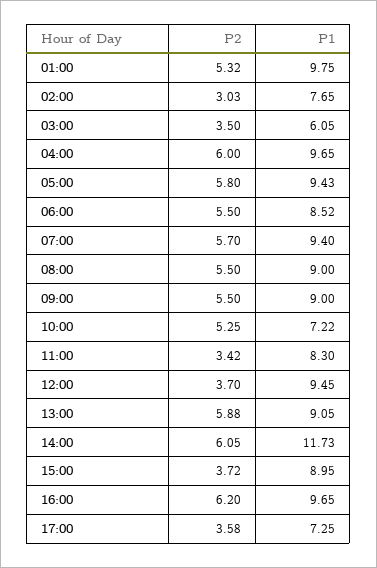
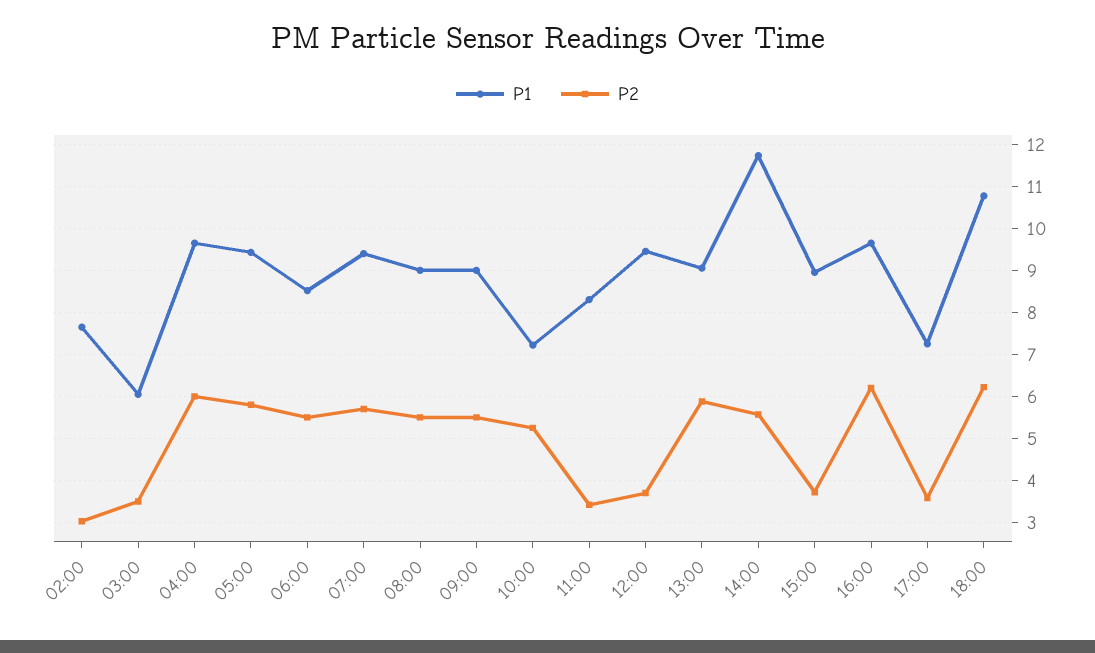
P2, 01:00: 5.32 -> none
P1, 01:00: 9.75 -> none
P2, 14:00: 6.05 -> 5.6
P1, 18:00: none -> 10.8
P2, 18:00: none -> 6.2

